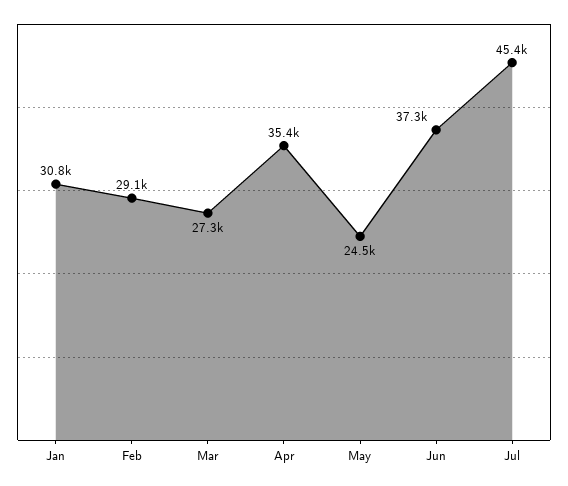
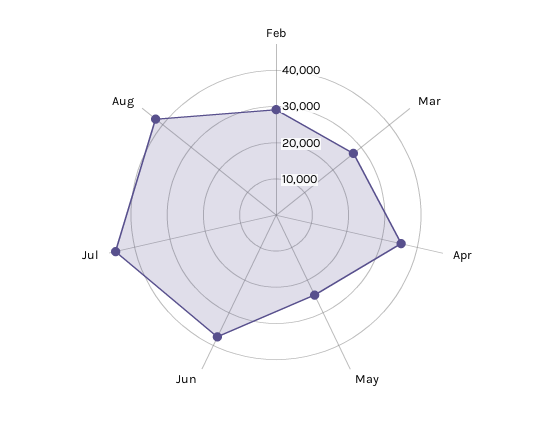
Jan: 30800 -> none
Aug: none -> 42500

